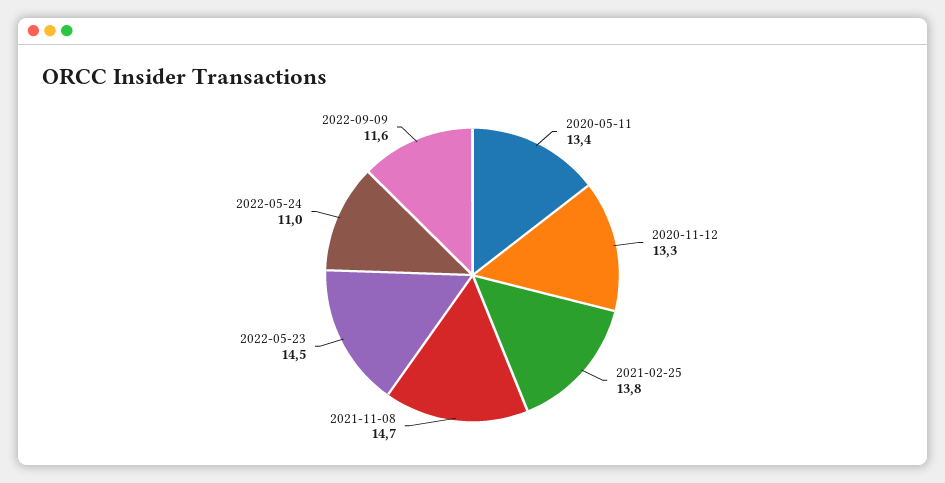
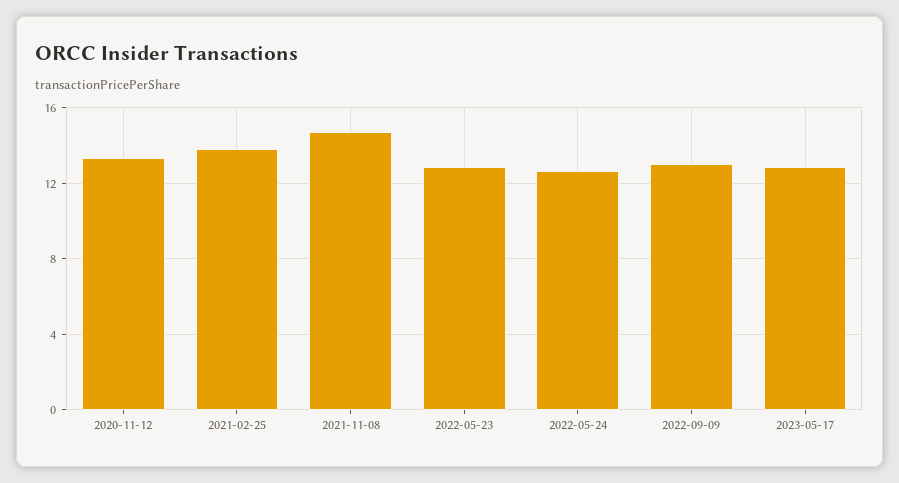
2020-05-11: 13.4 -> none
2022-05-23: 14.5 -> 13
2022-05-24: 11 -> 12.5
2022-09-09: 11.6 -> 13
2023-05-17: none -> 13

